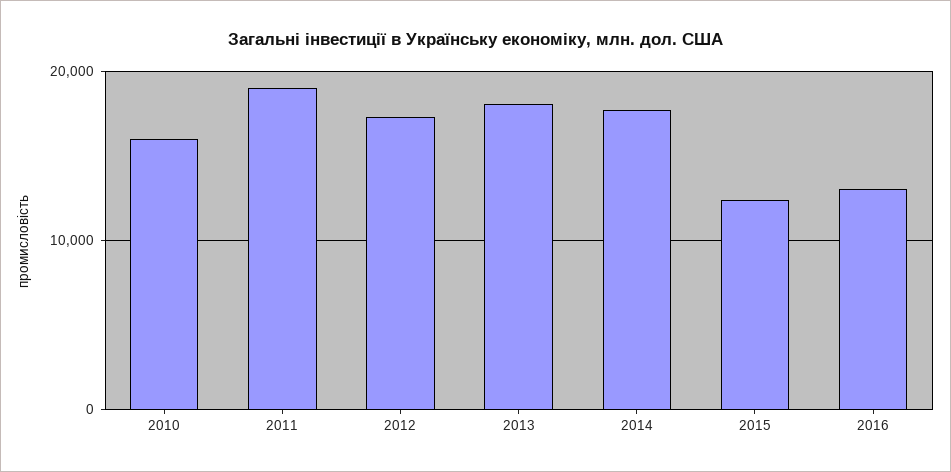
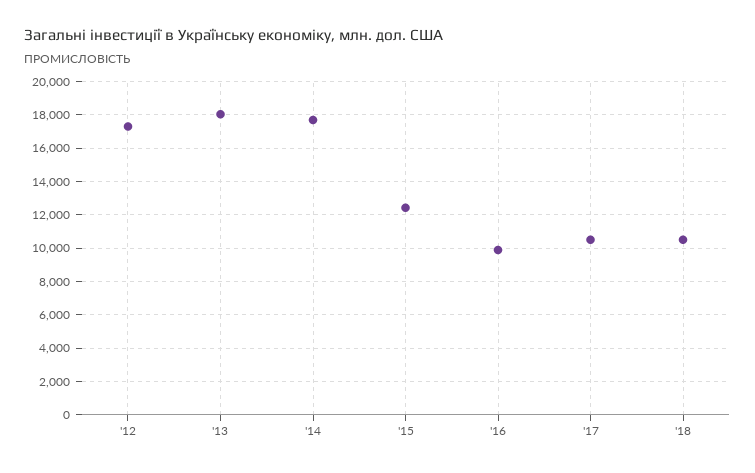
2010: 16000 -> none
2011: 19000 -> none
2016: 13000 -> 10000
'17: none -> 10500
'18: none -> 10500

